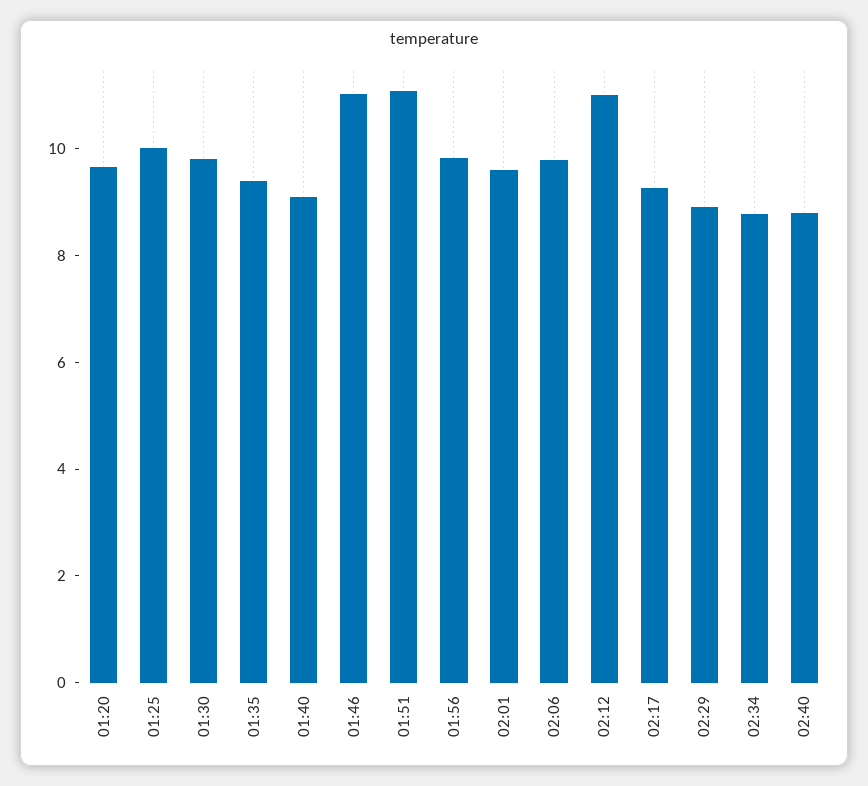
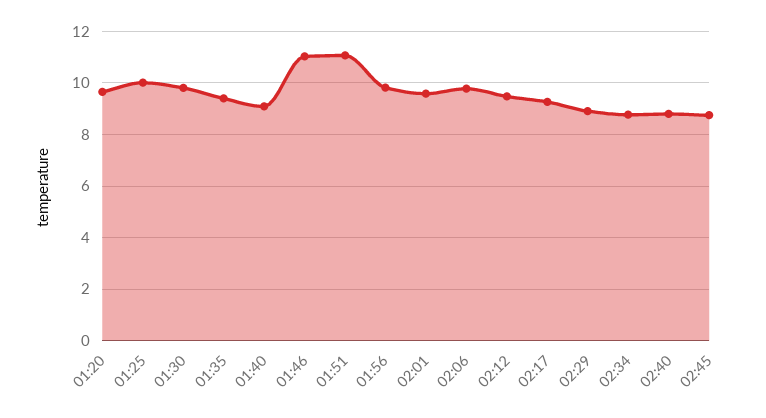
02:12: 11 -> 9.5
02:45: none -> 8.75

